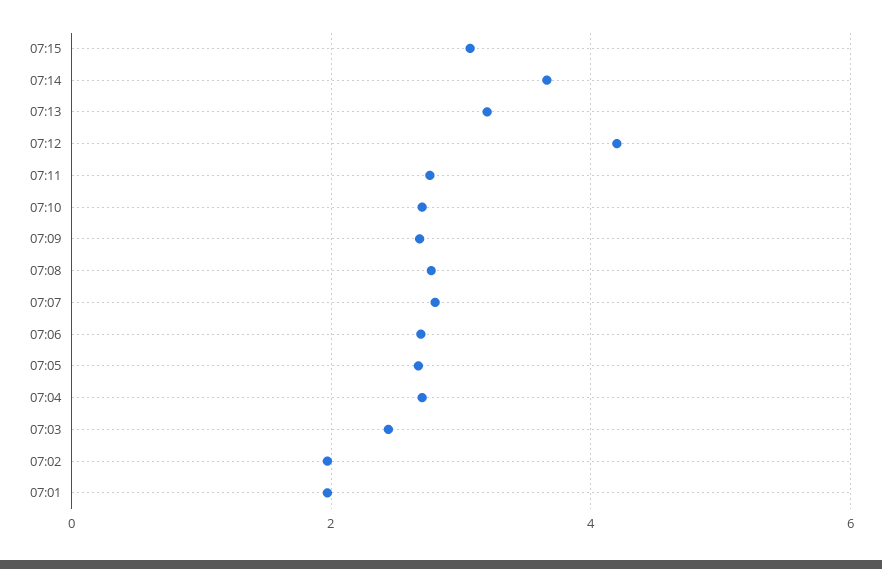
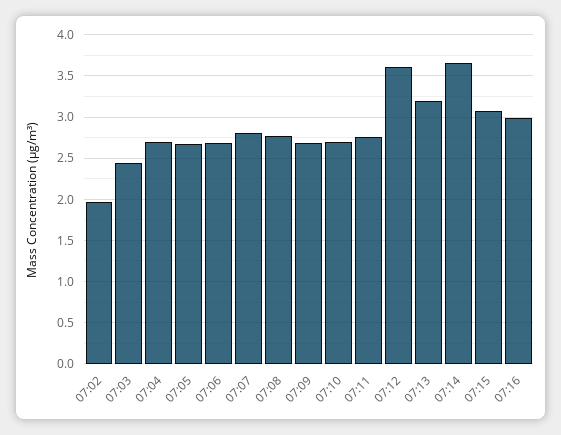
07:12: 4.2 -> 3.6
07:01: 2 -> none
07:16: none -> 3

